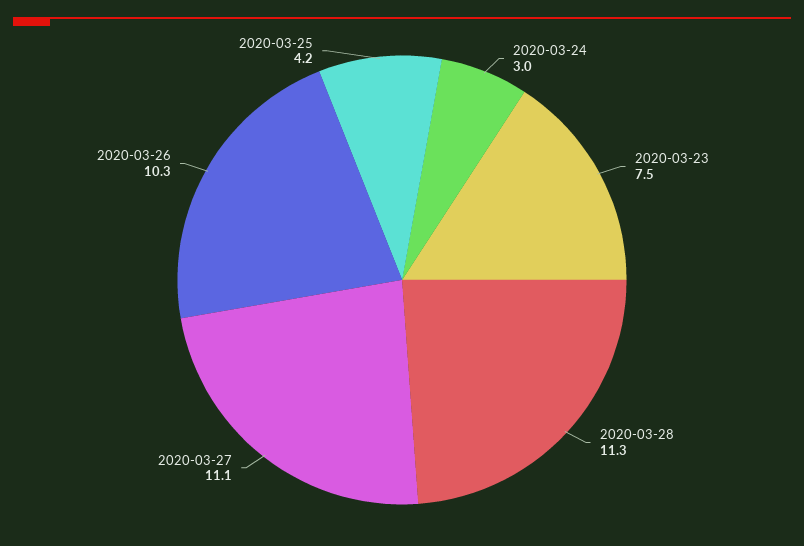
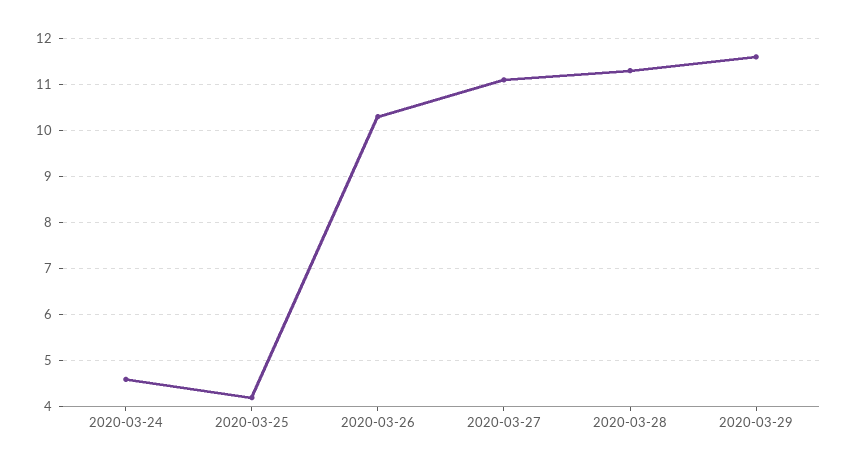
2020-03-24: 3 -> 4.5
2020-03-23: 7.5 -> none
2020-03-29: none -> 11.5

